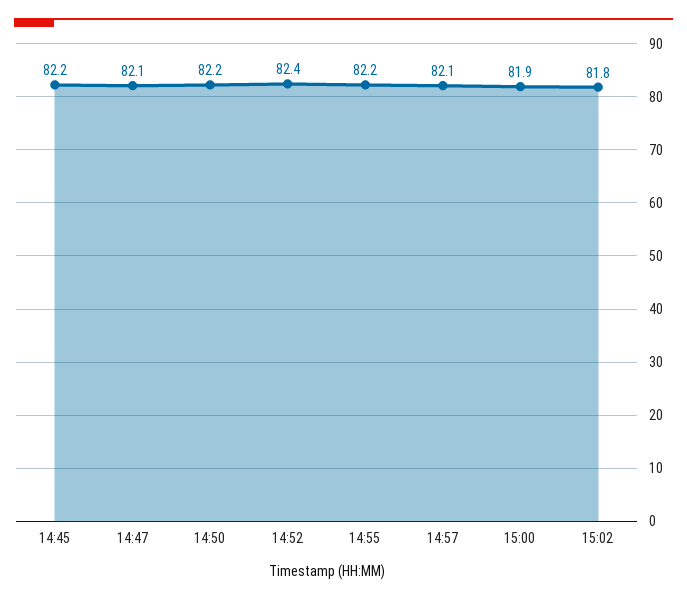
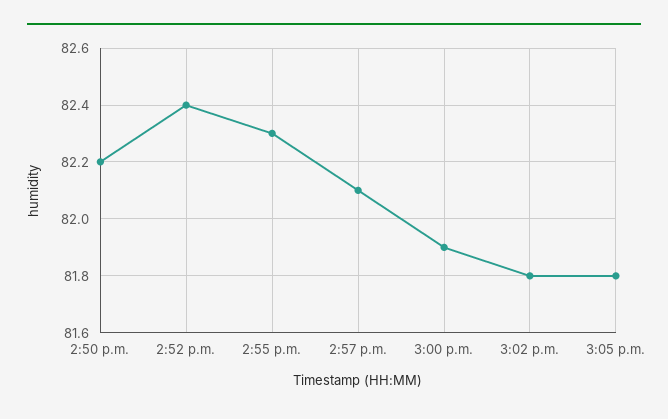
14:45: 82.2 -> none
14:47: 82.1 -> none
14:55: 82.2 -> 82.3
3:05 p.m.: none -> 81.8

